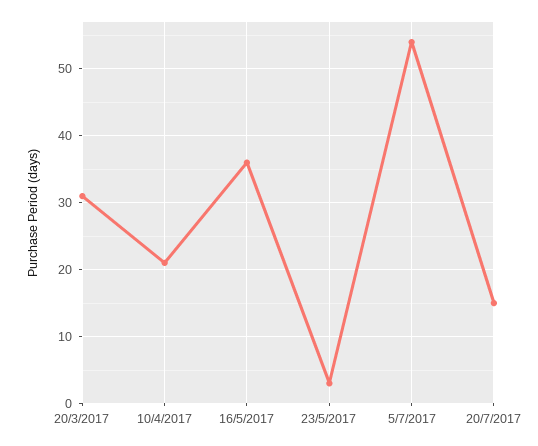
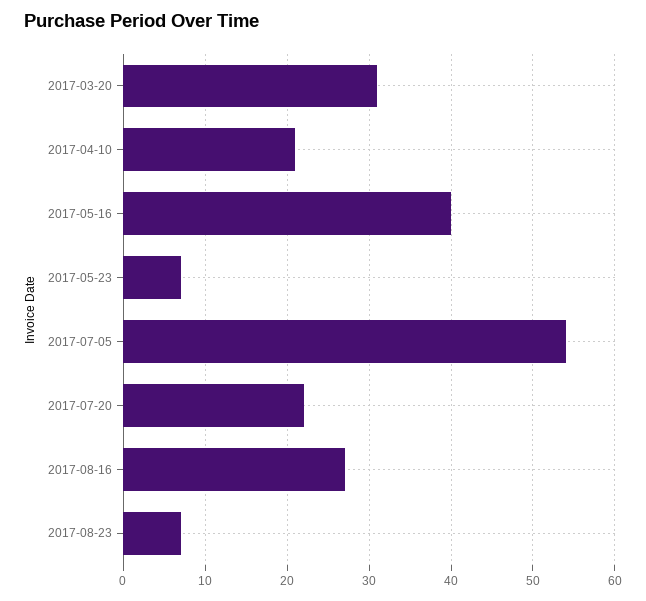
16/5/2017: 36 -> 40
23/5/2017: 3 -> 7
20/7/2017: 15 -> 22
2017-08-16: none -> 27
2017-08-23: none -> 7

